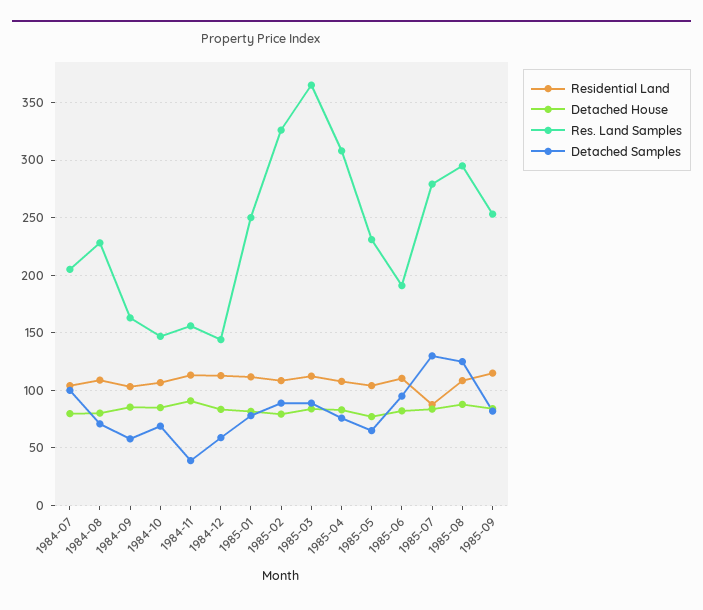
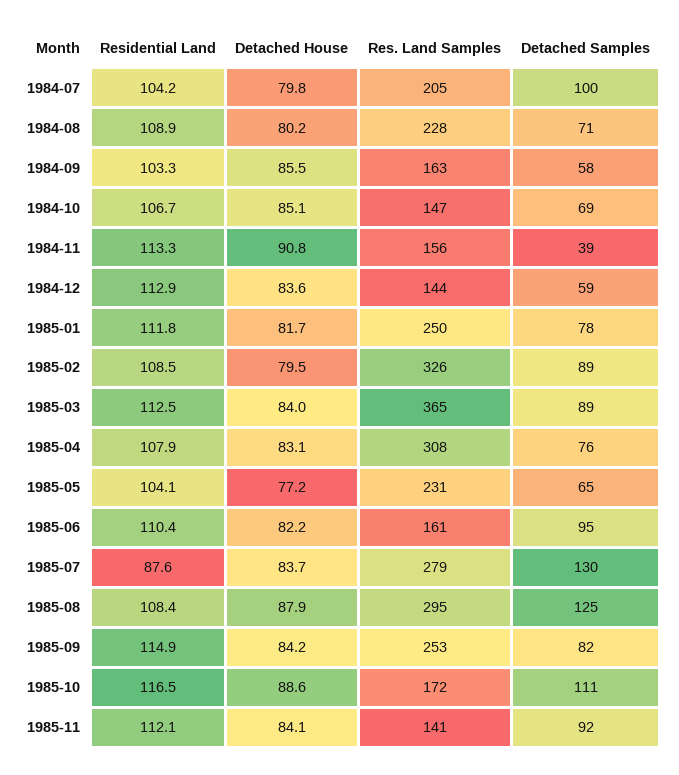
Res. Land Samples, 1985-06: 190 -> 161
Residential Land, 1985-10: none -> 116.5
Detached House, 1985-10: none -> 88.6
Res. Land Samples, 1985-10: none -> 172
Detached Samples, 1985-10: none -> 111
Residential Land, 1985-11: none -> 112.1
Detached House, 1985-11: none -> 84.1
Res. Land Samples, 1985-11: none -> 141
Detached Samples, 1985-11: none -> 92

